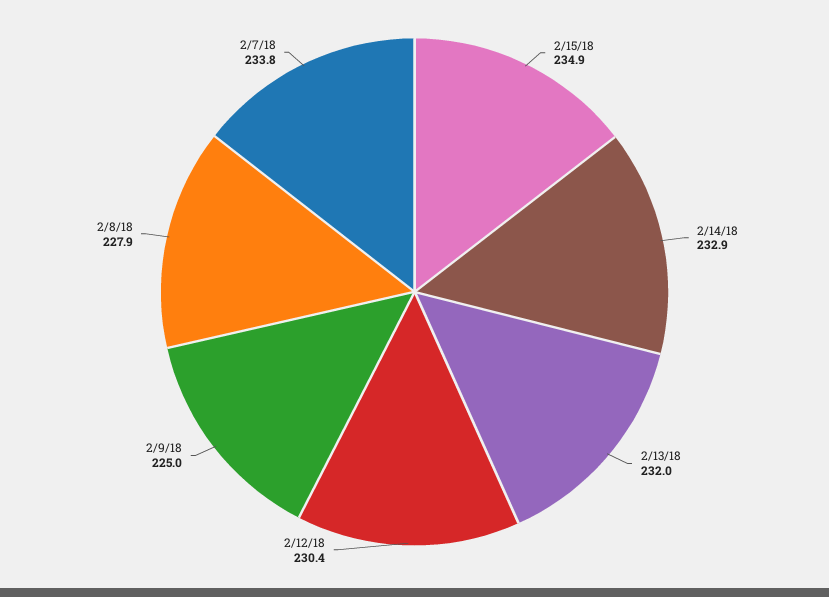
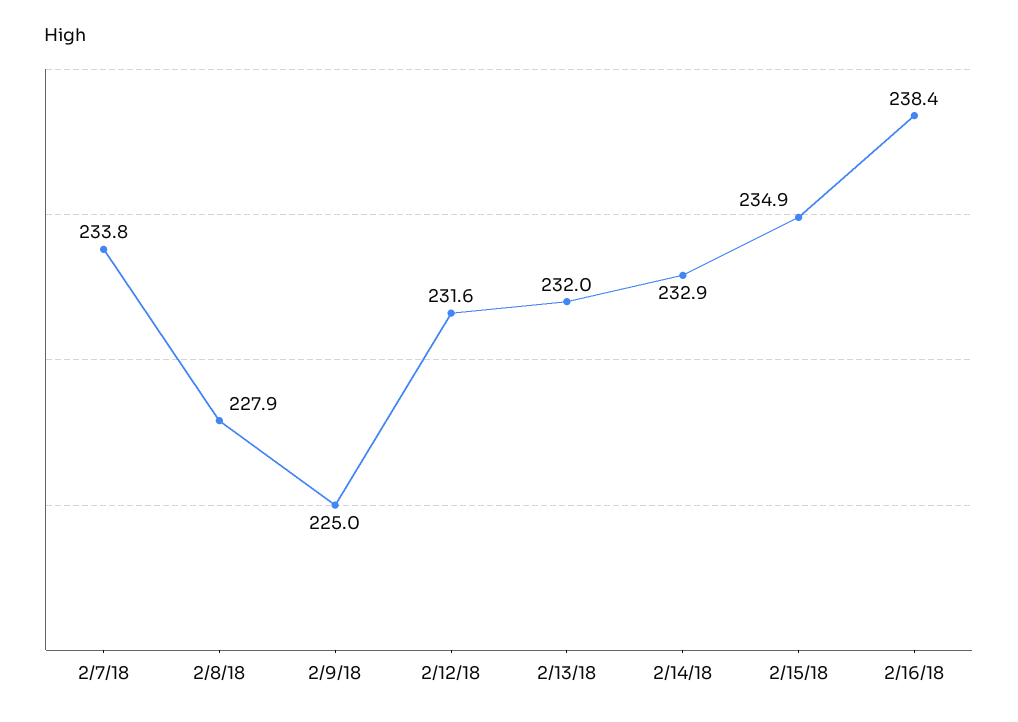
2/12/18: 230.4 -> 231.6
2/16/18: none -> 238.4

